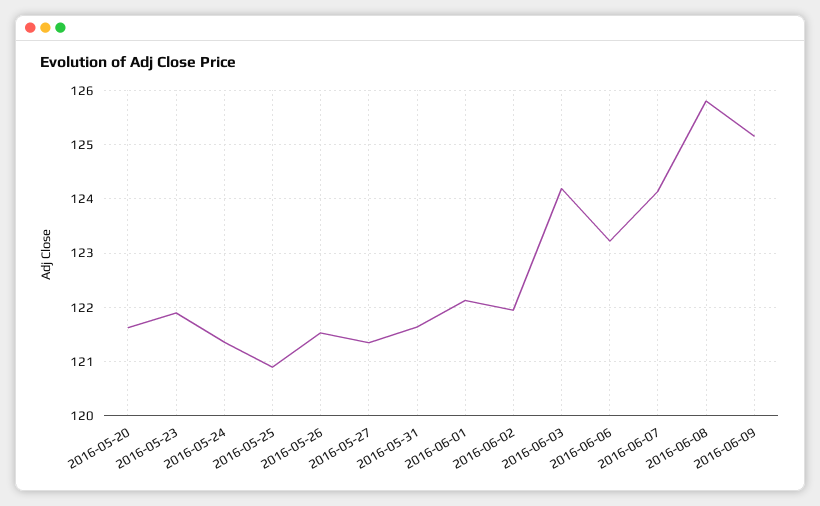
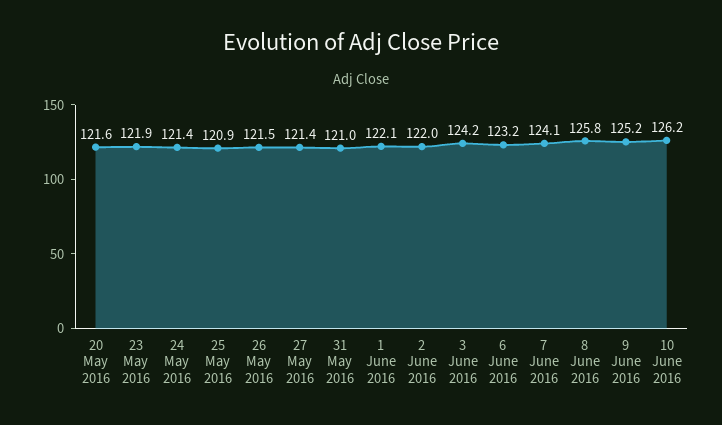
2016-05-31: 121.6 -> 121
10 June 2016: none -> 126.2

